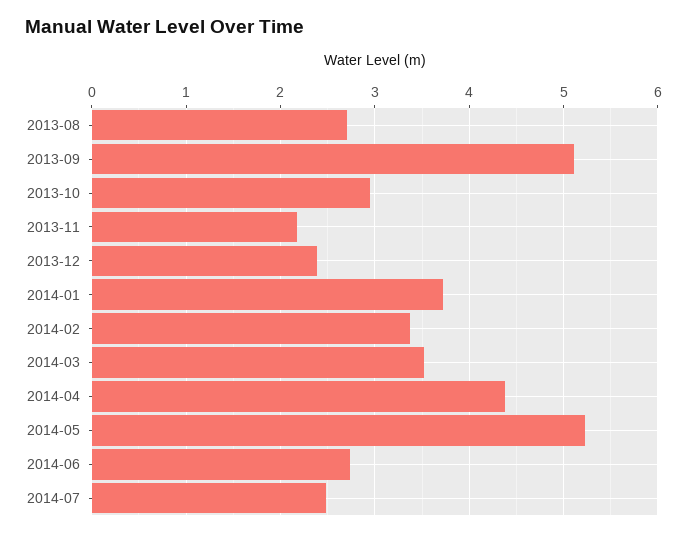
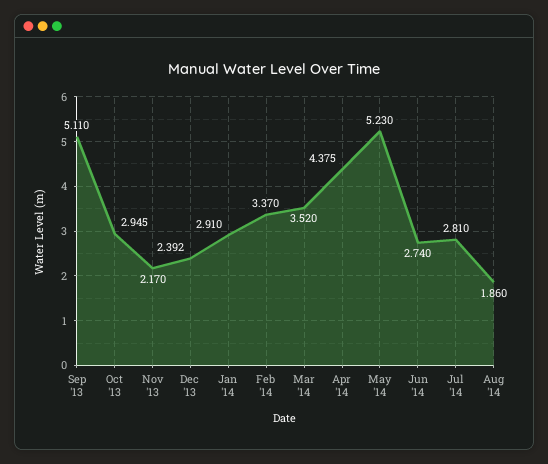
2013-08: 2.7 -> none
2014-01: 3.7 -> 2.91
2014-07: 2.5 -> 2.81
Aug '14: none -> 1.86

